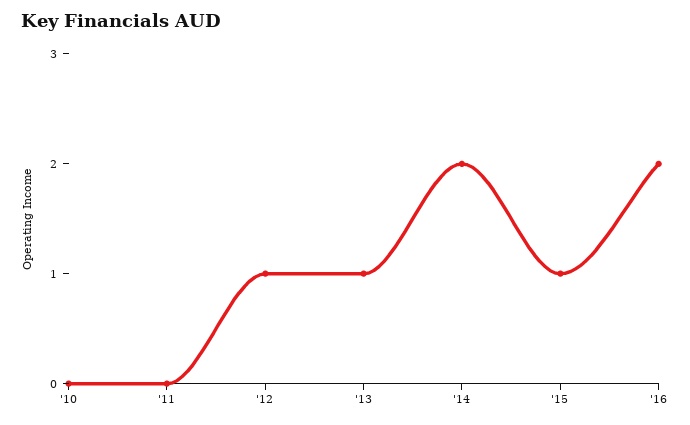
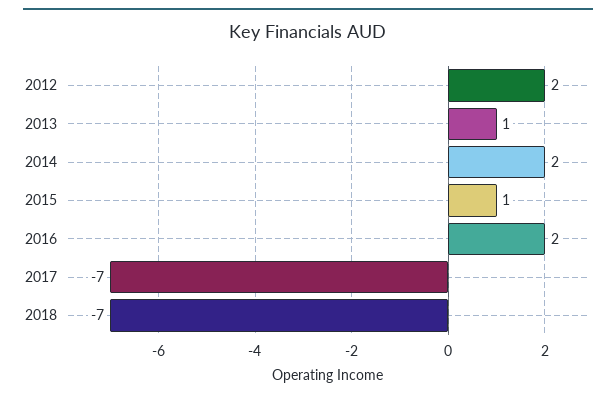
'10: 0 -> none
'11: 0 -> none
'12: 1 -> 2
2017: none -> -7
2018: none -> -7

